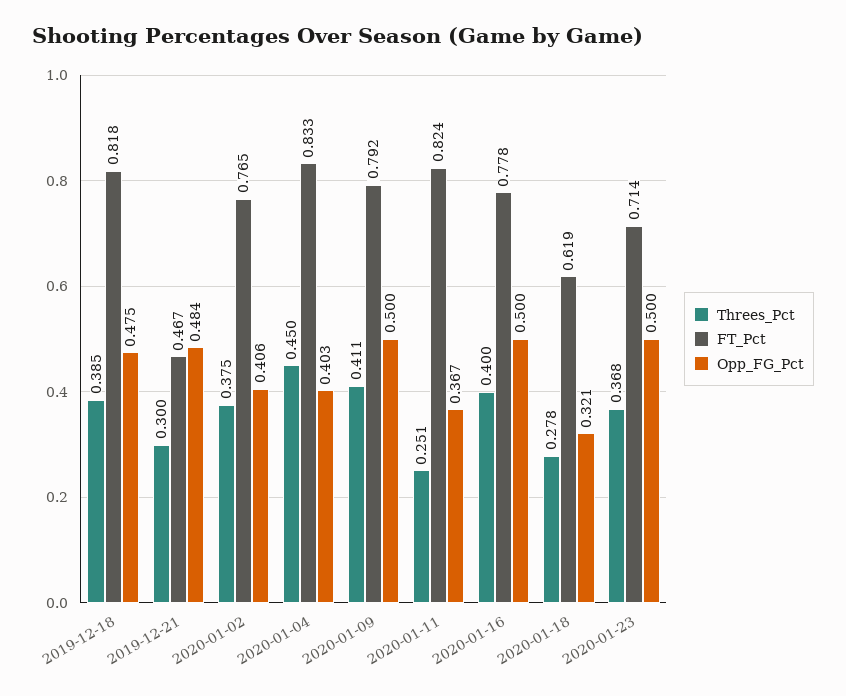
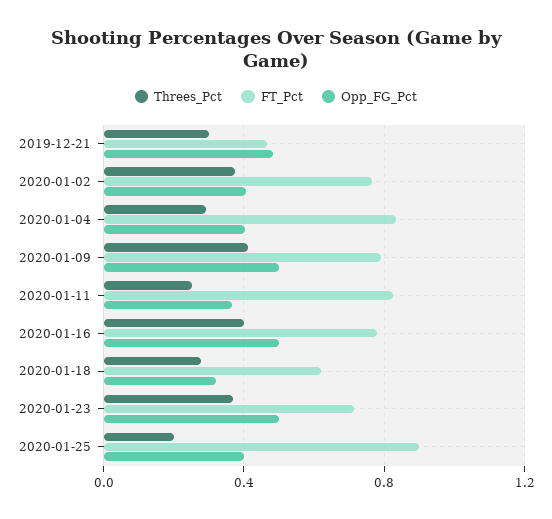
Threes_Pct, 2019-12-18: 0.385 -> none
FT_Pct, 2019-12-18: 0.818 -> none
Opp_FG_Pct, 2019-12-18: 0.475 -> none
Threes_Pct, 2020-01-04: 0.45 -> 0.3
Threes_Pct, 2020-01-25: none -> 0.2
FT_Pct, 2020-01-25: none -> 0.9
Opp_FG_Pct, 2020-01-25: none -> 0.4

